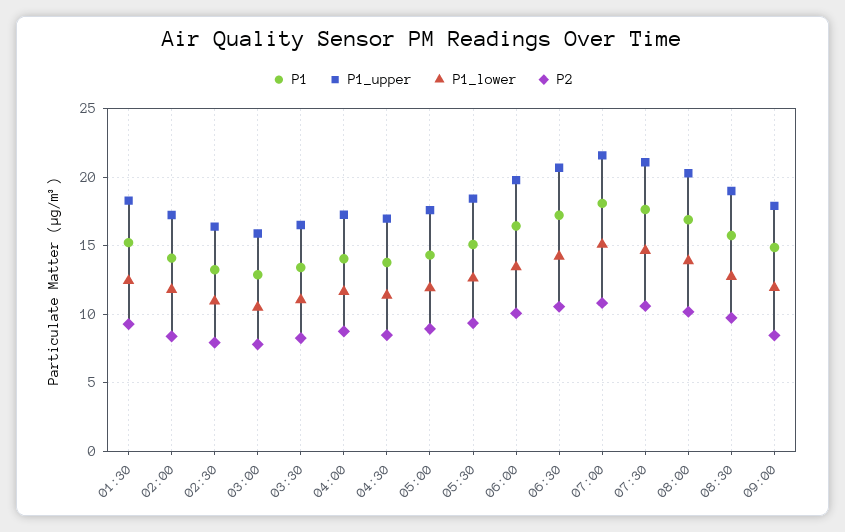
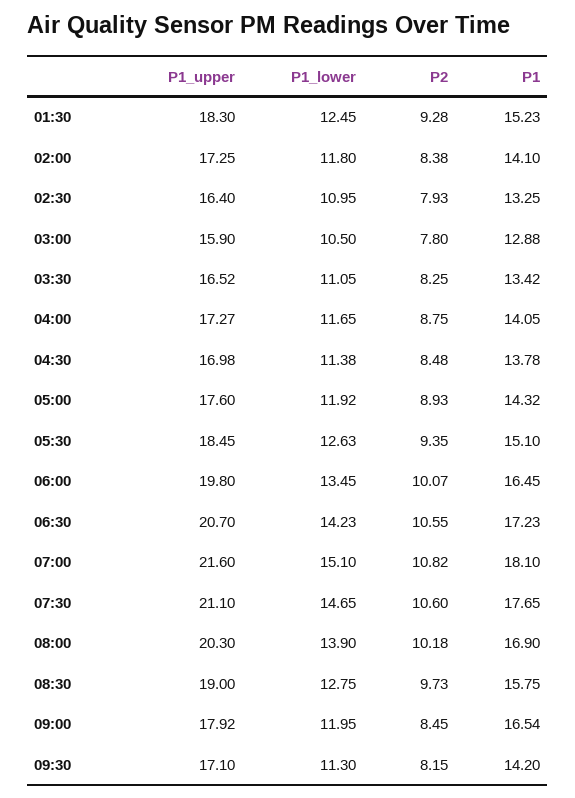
P1, 09:00: 15 -> 16.54
P1_upper, 09:30: none -> 17.1
P1_lower, 09:30: none -> 11.3
P2, 09:30: none -> 8.15
P1, 09:30: none -> 14.2

